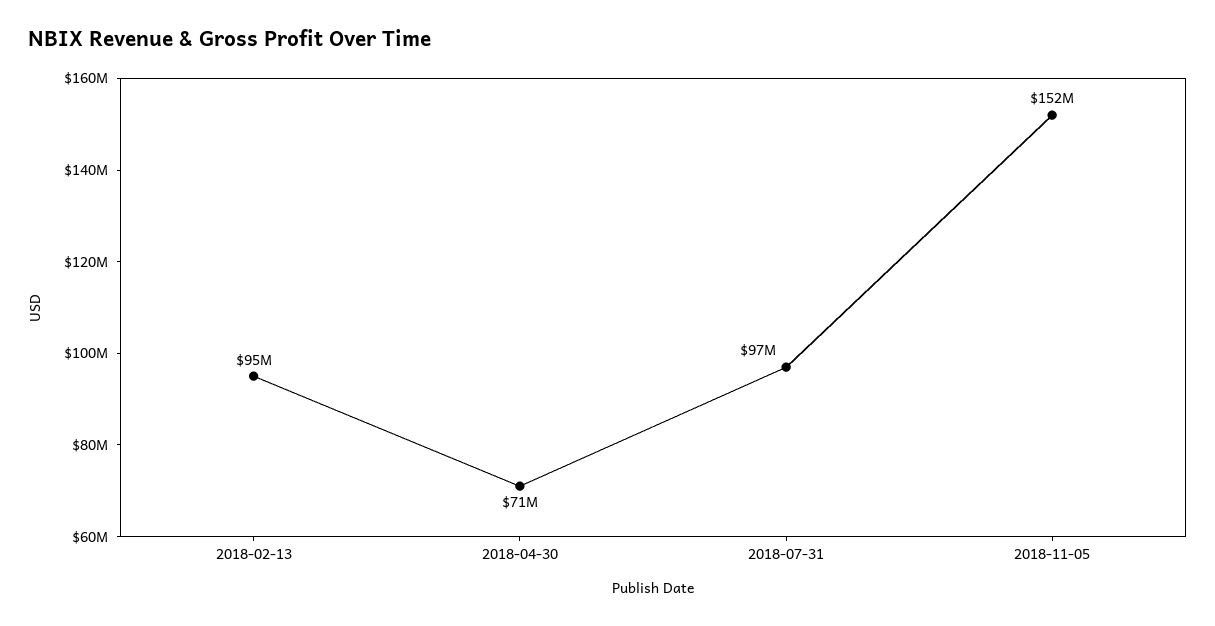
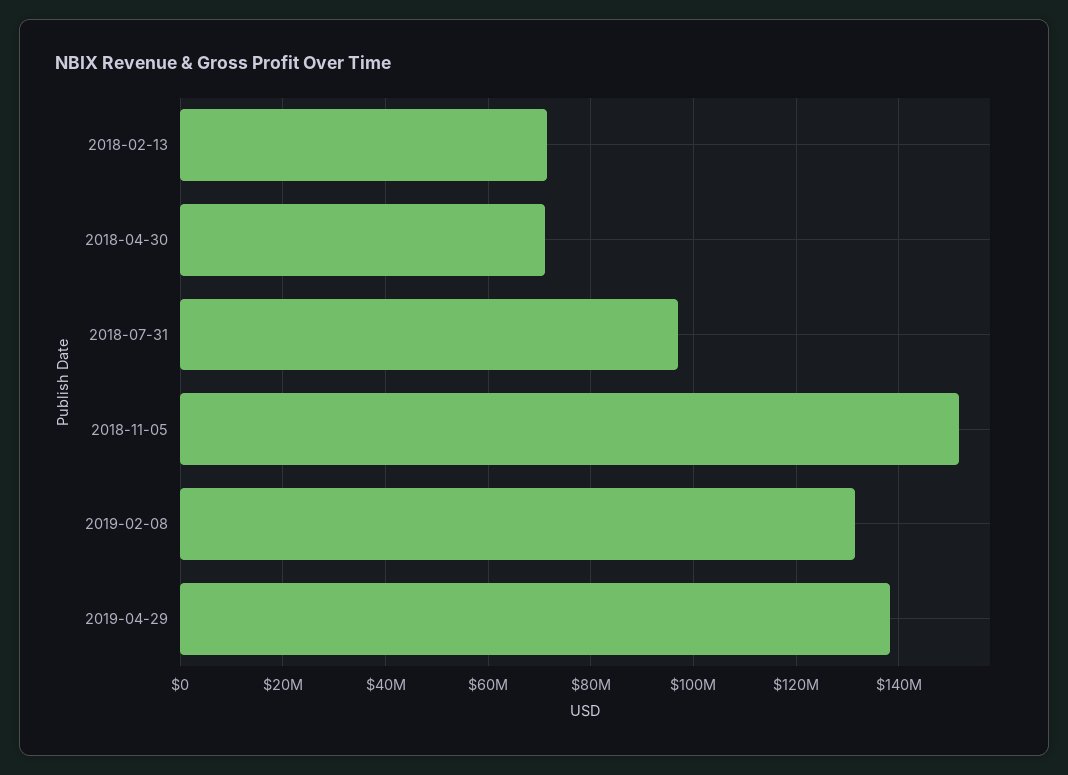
2018-02-13: 95000000 -> 72000000
2019-02-08: none -> 132000000
2019-04-29: none -> 138000000

